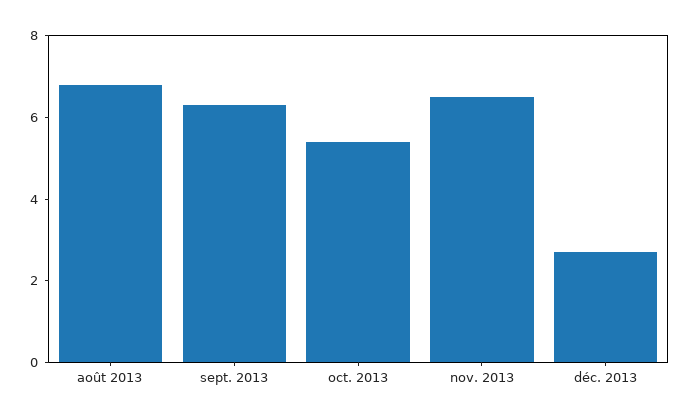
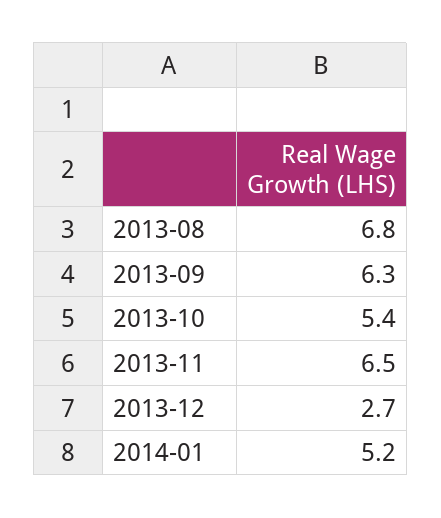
2014-01: none -> 5.2

